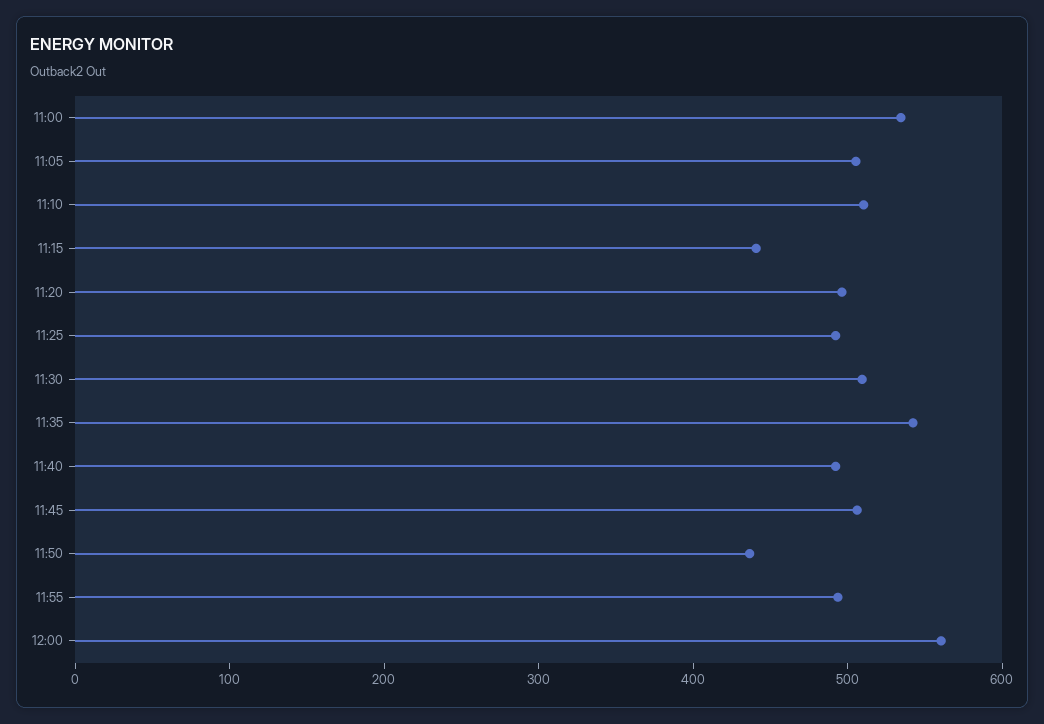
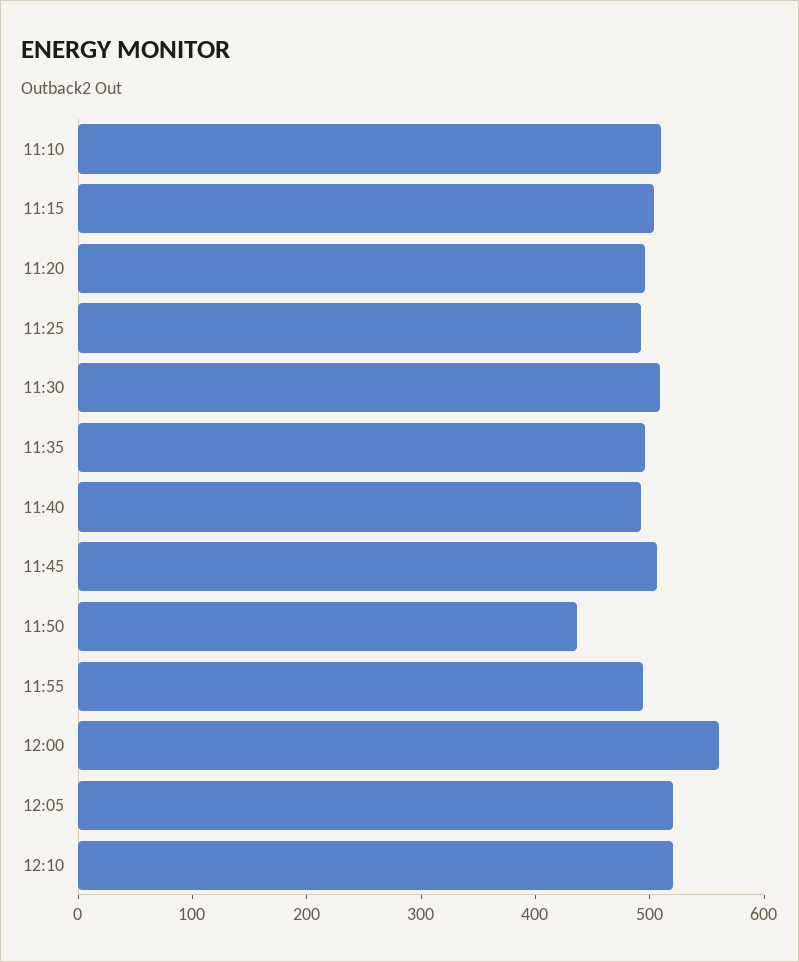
11:00: 540 -> none
11:05: 500 -> none
11:15: 440 -> 500
11:35: 540 -> 500
12:05: none -> 520
12:10: none -> 520

